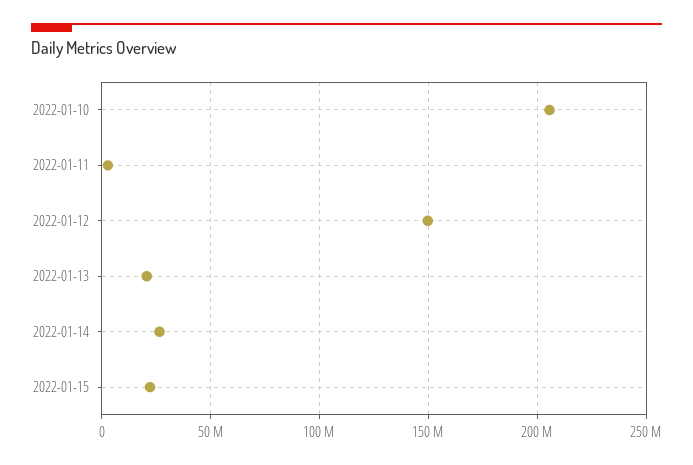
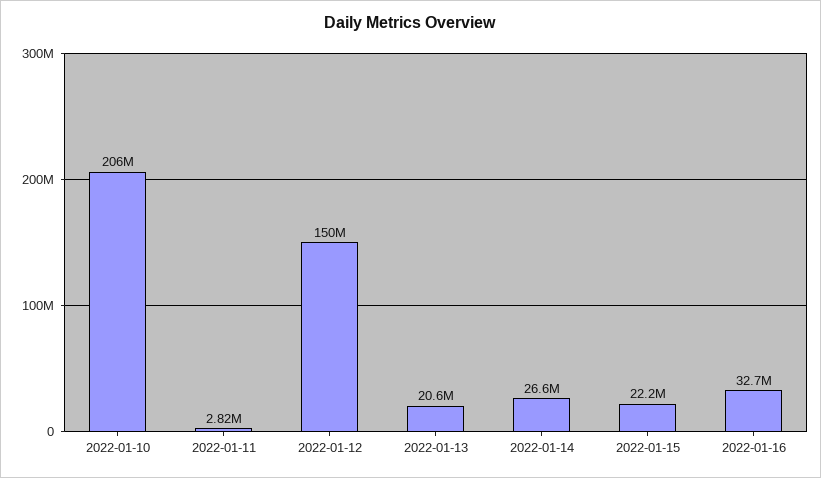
2022-01-16: none -> 32700000

